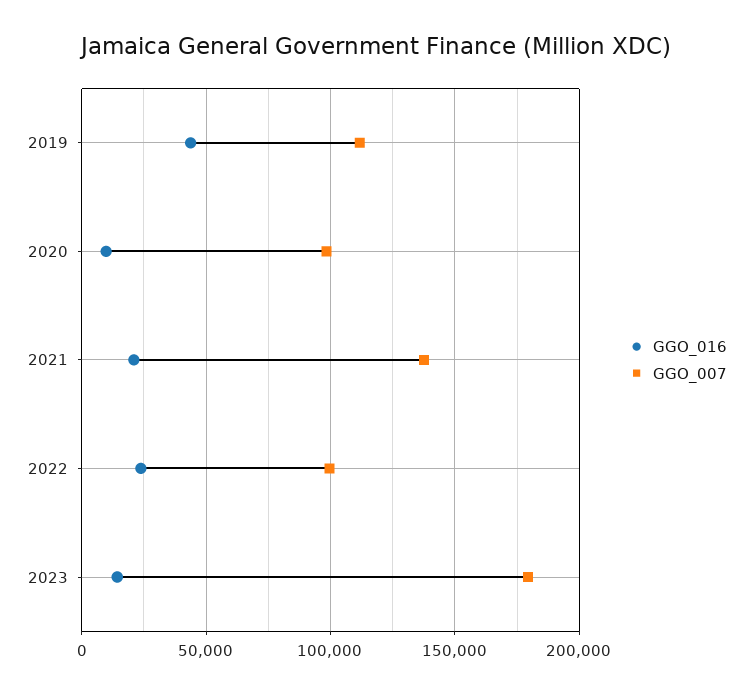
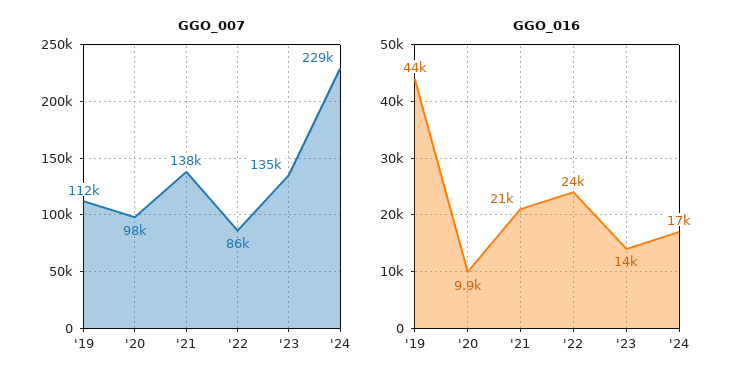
GGO_007, 2022: 100000 -> 86000
GGO_007, 2023: 180000 -> 135000
GGO_007, '24: none -> 229000
GGO_016, '24: none -> 17000

